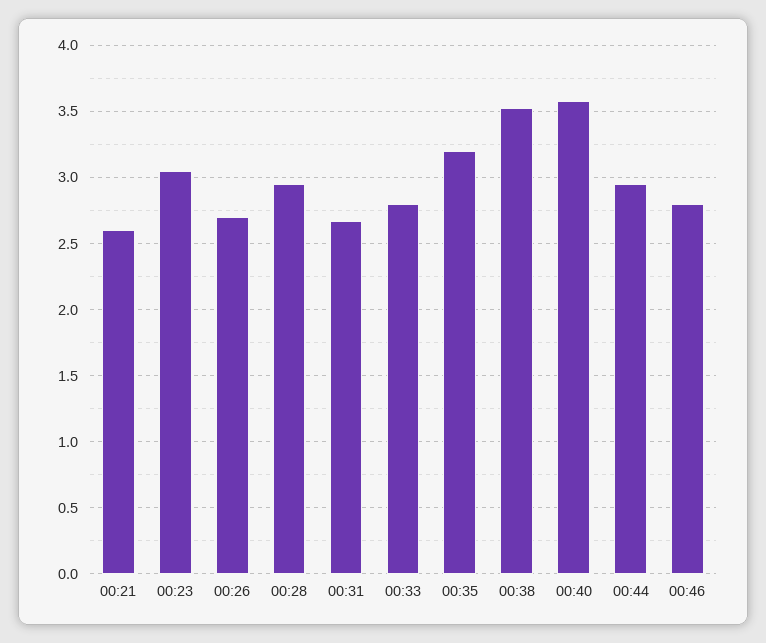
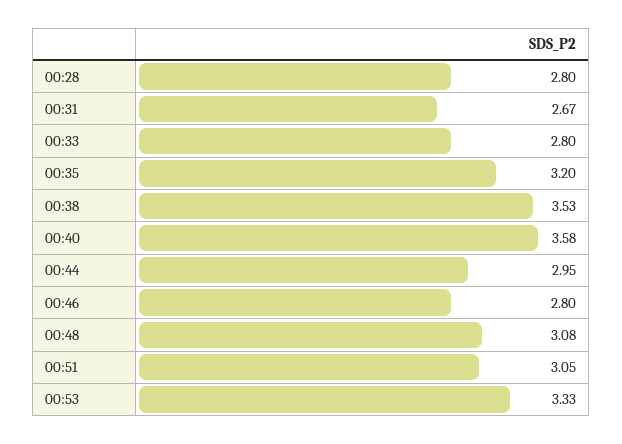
00:21: 2.6 -> none
00:23: 3.05 -> none
00:26: 2.7 -> none
00:28: 2.95 -> 2.8
00:48: none -> 3.08
00:51: none -> 3.05
00:53: none -> 3.33

